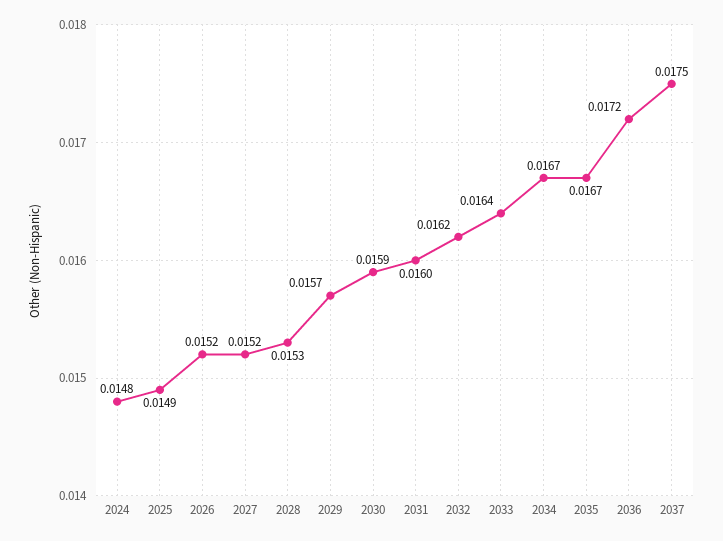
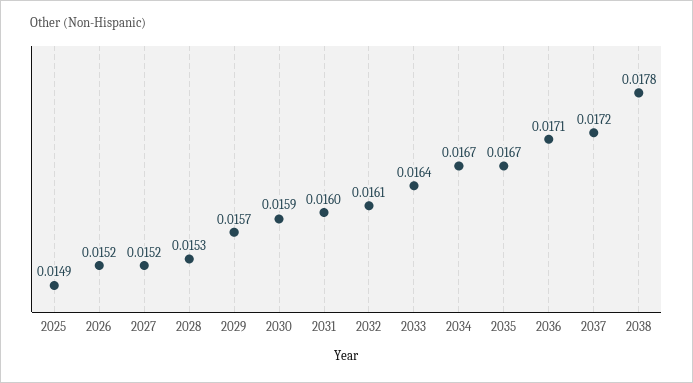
2024: 0.0148 -> none
2032: 0.0162 -> 0.0161
2036: 0.0172 -> 0.0171
2037: 0.0175 -> 0.0172
2038: none -> 0.0178

